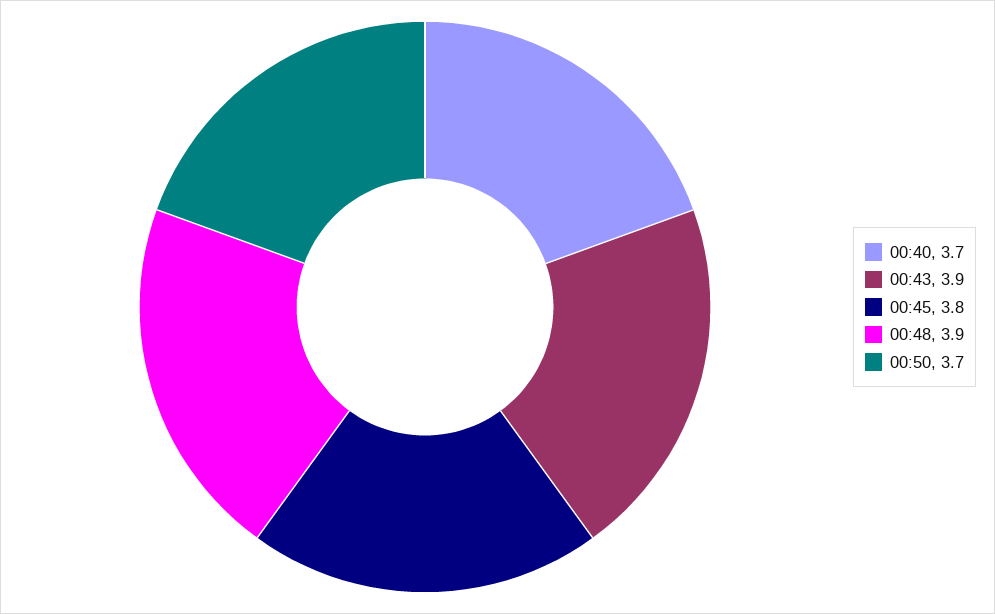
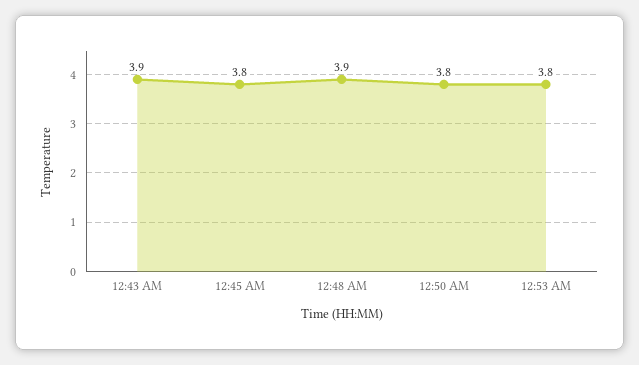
00:40: 3.7 -> none
00:50: 3.7 -> 3.8
12:53 AM: none -> 3.8

